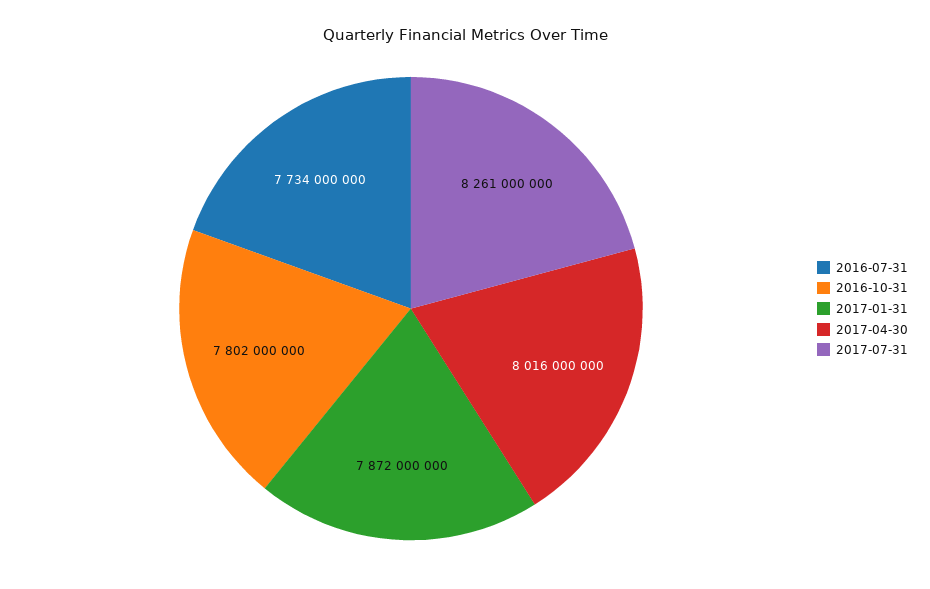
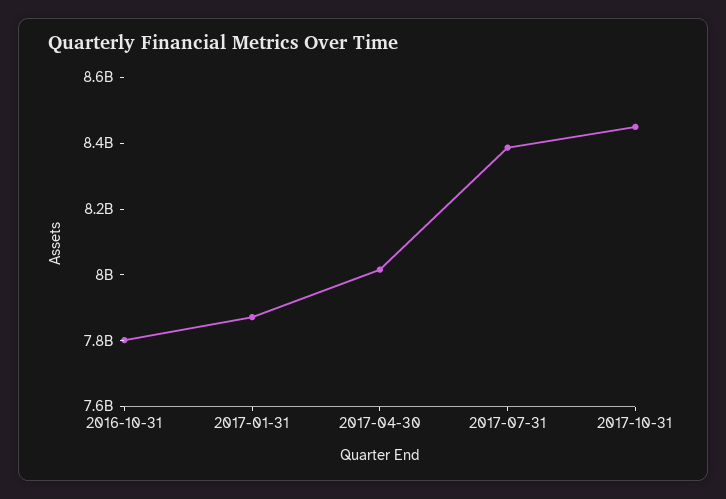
2016-07-31: 7734000000 -> none
2017-07-31: 8261000000 -> 8400000000
2017-10-31: none -> 8450000000

